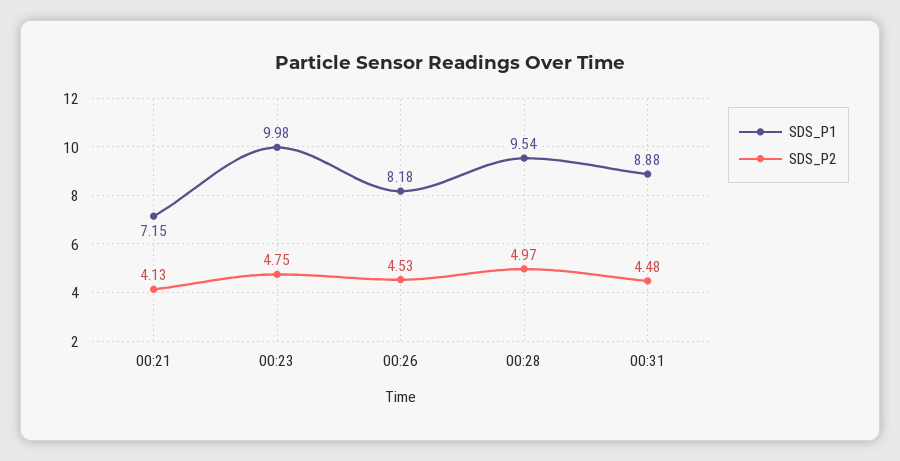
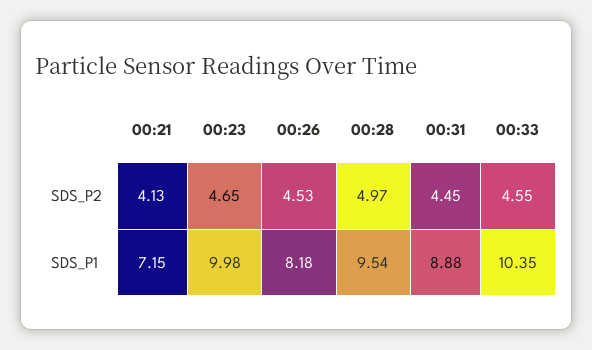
SDS_P2, 00:23: 4.75 -> 4.65
SDS_P2, 00:31: 4.48 -> 4.45
SDS_P2, 00:33: none -> 4.55
SDS_P1, 00:33: none -> 10.35

